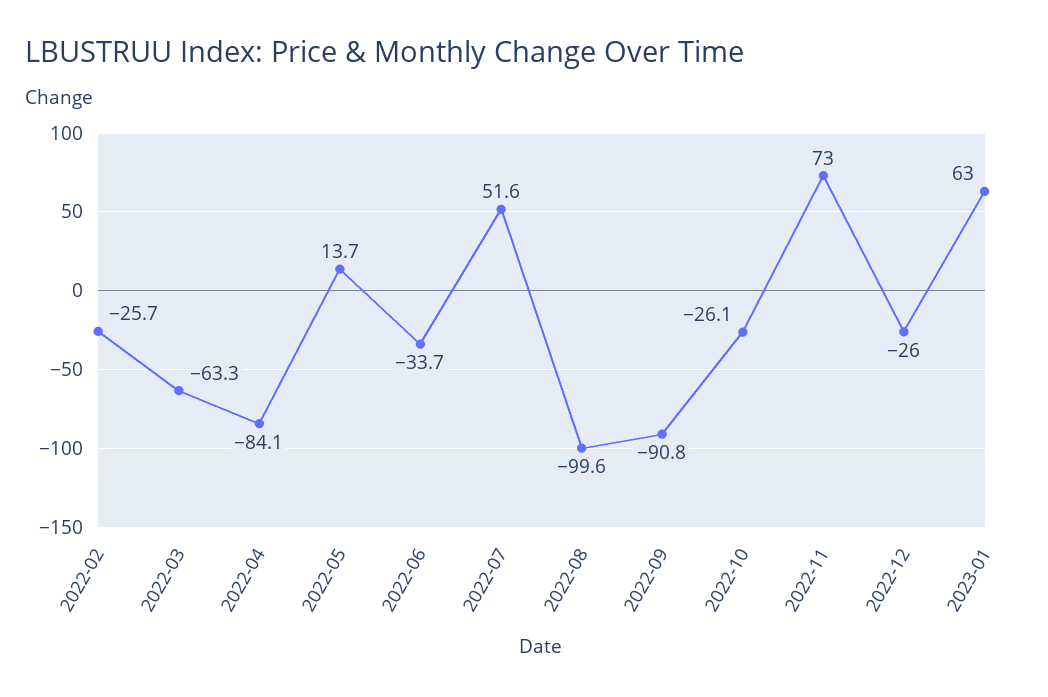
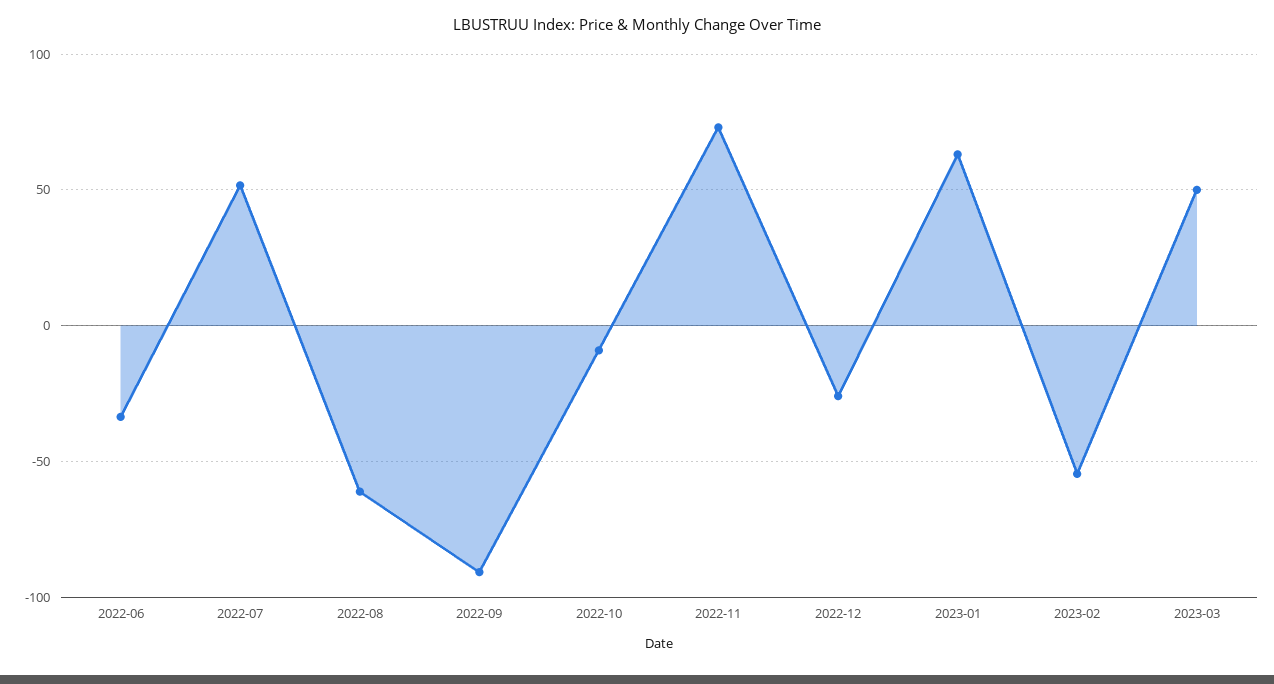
2022-02: -25.7 -> none
2022-03: -63.3 -> none
2022-04: -84.1 -> none
2022-05: 13.7 -> none
2022-08: -99.6 -> -60
2022-10: -26.1 -> -10
2023-02: none -> -55
2023-03: none -> 50

